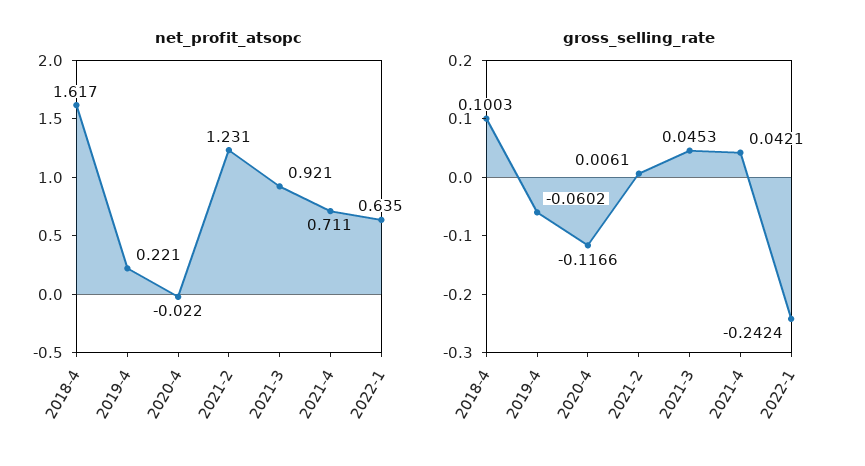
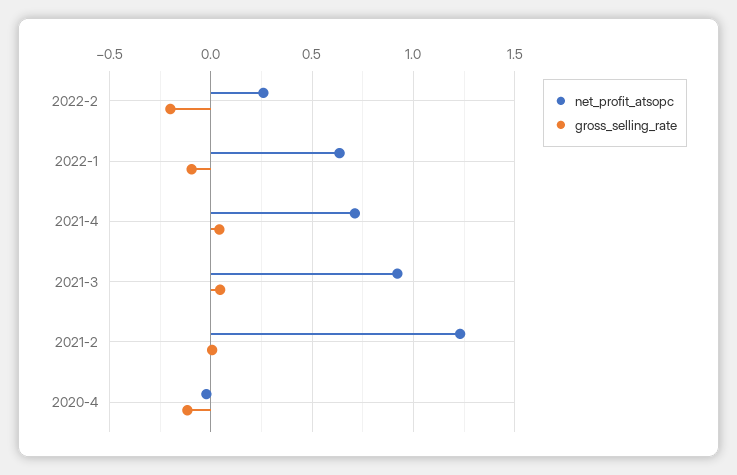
net_profit_atsopc, 2018-4: 1.617 -> none
net_profit_atsopc, 2019-4: 0.221 -> none
gross_selling_rate, 2018-4: 0.1003 -> none
gross_selling_rate, 2019-4: -0.0602 -> none
gross_selling_rate, 2022-1: -0.2424 -> -0.1
net_profit_atsopc, 2022-2: none -> 0.25
gross_selling_rate, 2022-2: none -> -0.2

